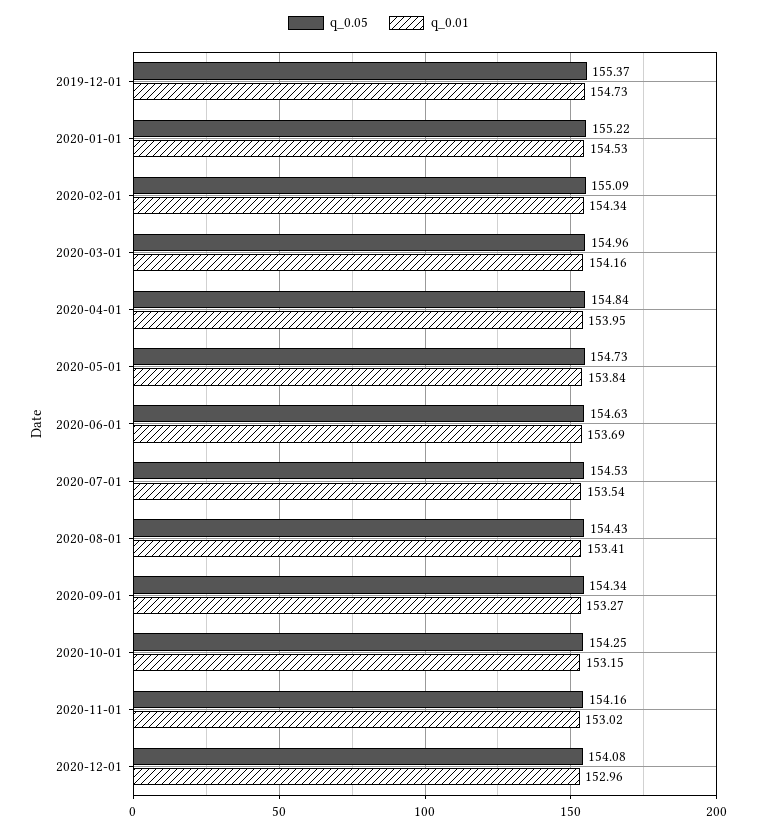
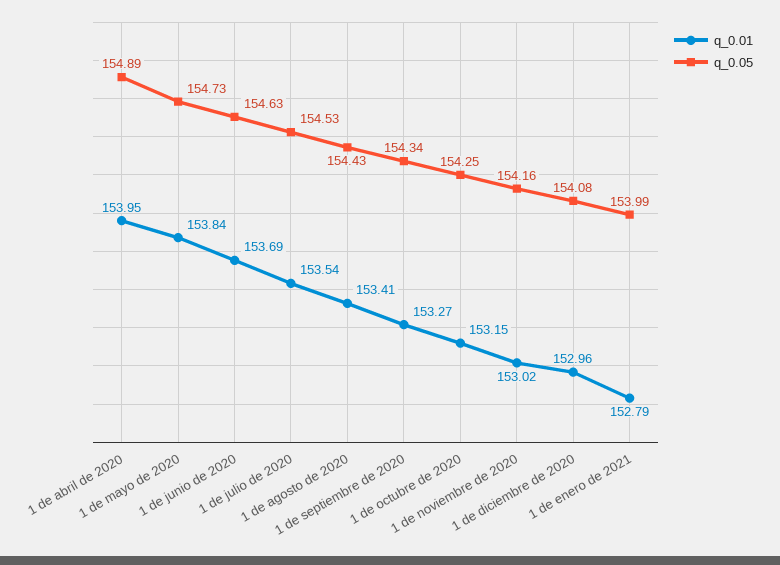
q_0.05, 2019-12-01: 155.37 -> none
q_0.01, 2019-12-01: 154.73 -> none
q_0.05, 2020-01-01: 155.22 -> none
q_0.01, 2020-01-01: 154.53 -> none
q_0.05, 2020-02-01: 155.09 -> none
q_0.01, 2020-02-01: 154.34 -> none
q_0.05, 2020-03-01: 154.96 -> none
q_0.01, 2020-03-01: 154.16 -> none
q_0.05, 2020-04-01: 154.84 -> 154.89
q_0.01, 1 de enero de 2021: none -> 152.79
q_0.05, 1 de enero de 2021: none -> 153.99

